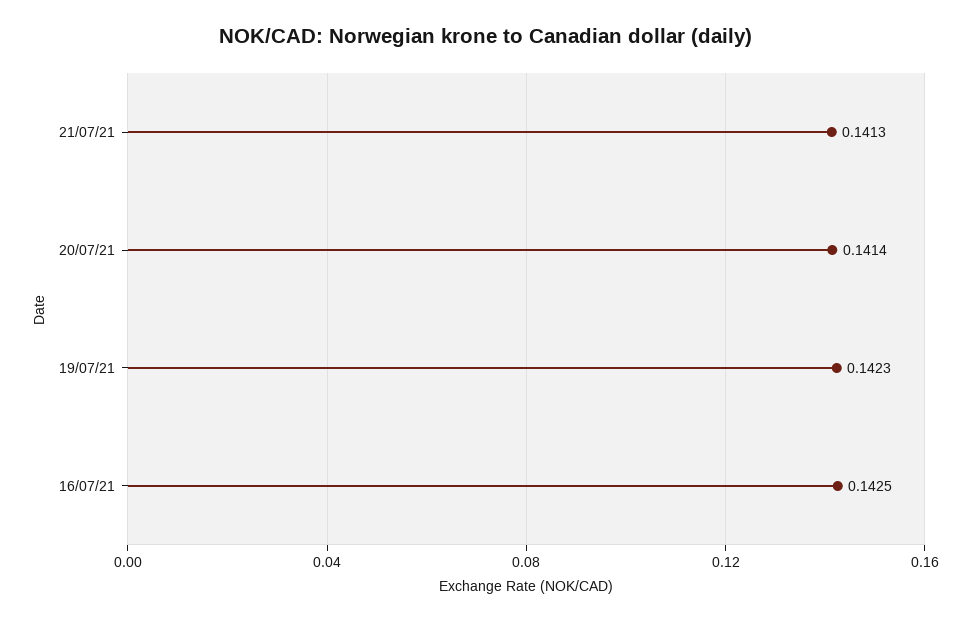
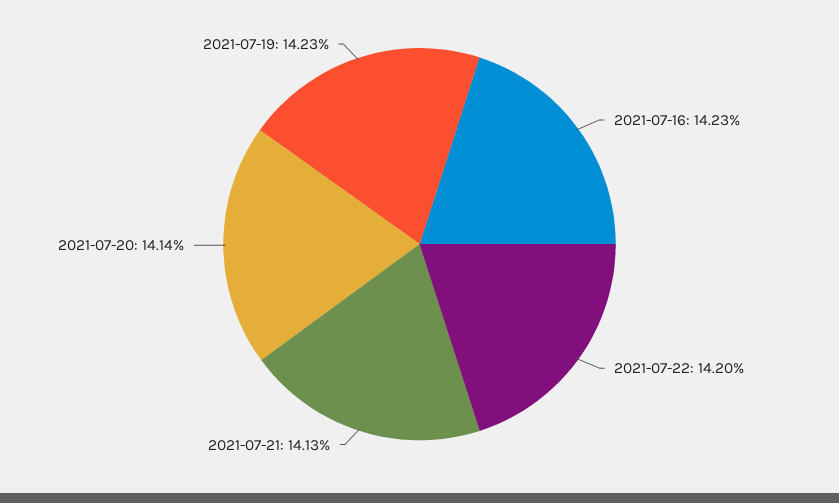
16/07/21: 0.1425 -> 0.1423
2021-07-22: none -> 0.142

